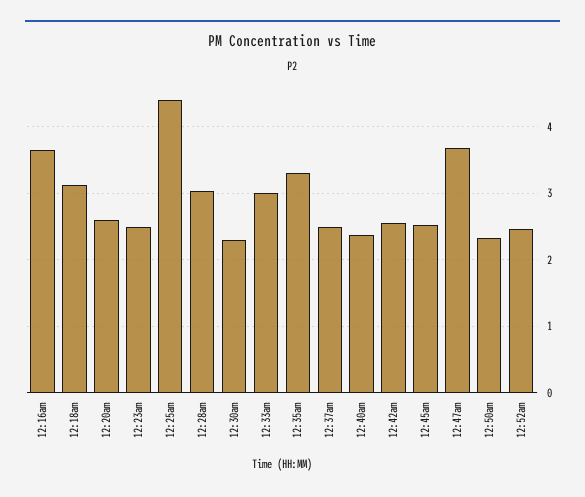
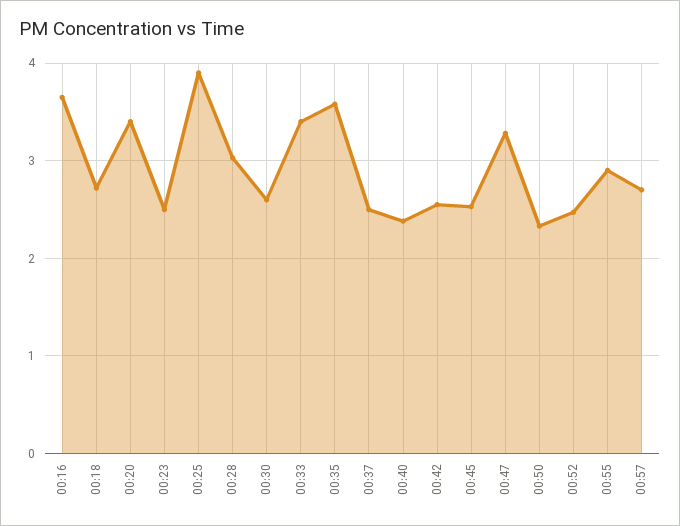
12:18am: 3.1 -> 2.7
12:20am: 2.6 -> 3.4
12:25am: 4.4 -> 3.9
12:30am: 2.3 -> 2.6
12:33am: 3 -> 3.4
12:35am: 3.3 -> 3.6
12:47am: 3.7 -> 3.3
00:55: none -> 2.9
00:57: none -> 2.7

